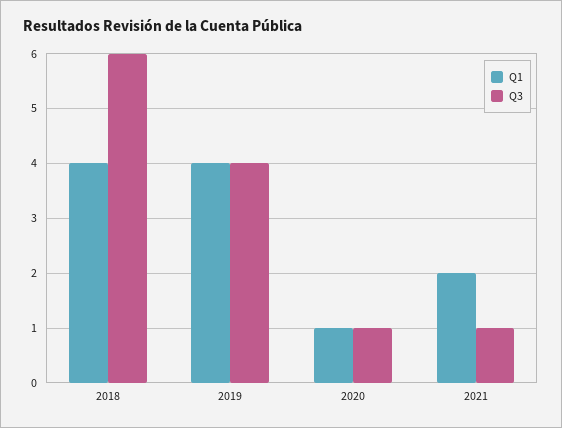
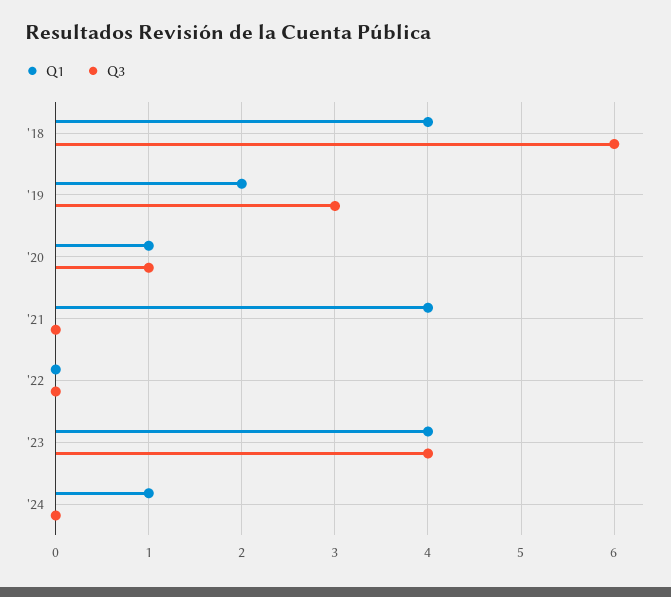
Q1, 2019: 4 -> 2
Q3, 2019: 4 -> 3
Q1, 2021: 2 -> 4
Q3, 2021: 1 -> 0
Q1, '22: none -> 0
Q3, '22: none -> 0
Q1, '23: none -> 4
Q3, '23: none -> 4
Q1, '24: none -> 1
Q3, '24: none -> 0

